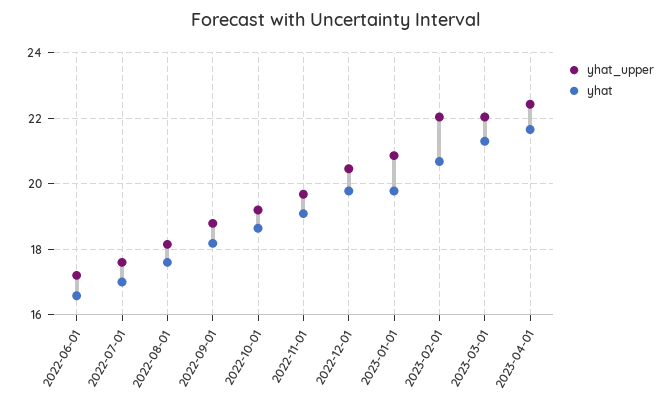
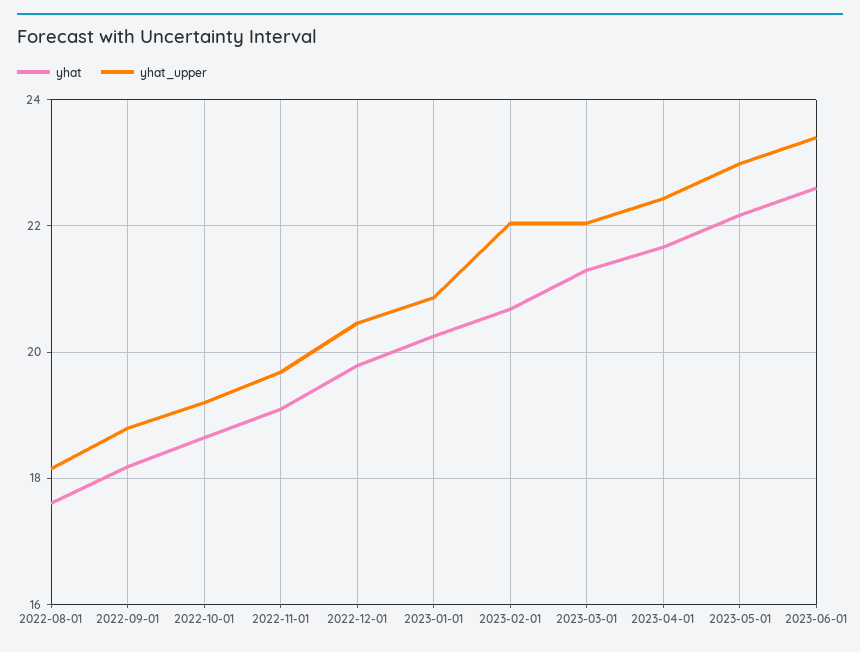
yhat_upper, 2022-06-01: 17.2 -> none
yhat, 2022-06-01: 16.6 -> none
yhat_upper, 2022-07-01: 17.6 -> none
yhat, 2022-07-01: 17 -> none
yhat, 2023-01-01: 19.8 -> 20.2
yhat, 2023-05-01: none -> 22.2
yhat_upper, 2023-05-01: none -> 23
yhat, 2023-06-01: none -> 22.6
yhat_upper, 2023-06-01: none -> 23.4

